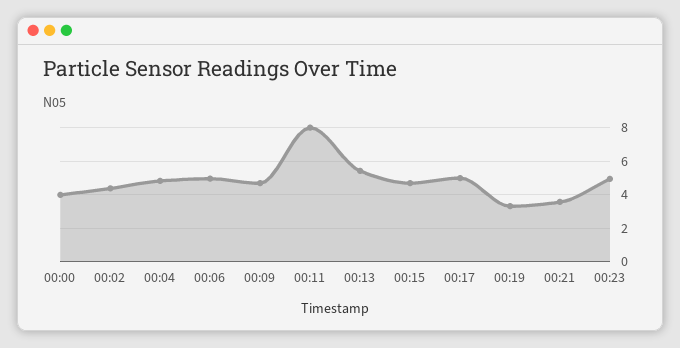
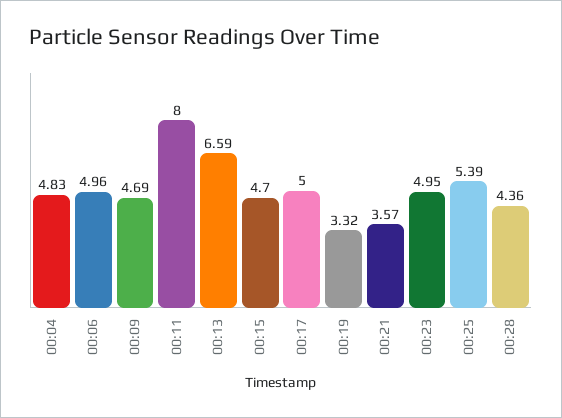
00:00: 4 -> none
00:02: 4.5 -> none
00:13: 5.5 -> 6.59
00:25: none -> 5.39
00:28: none -> 4.36

